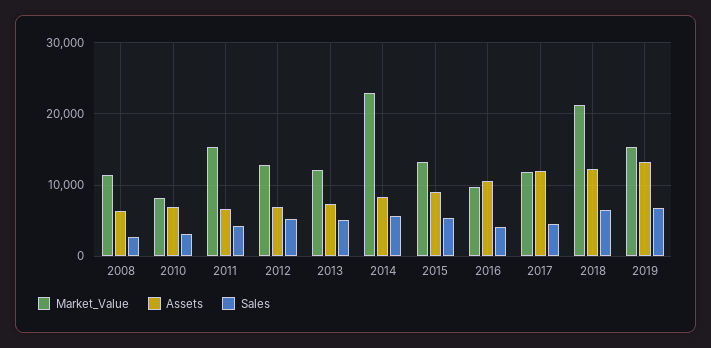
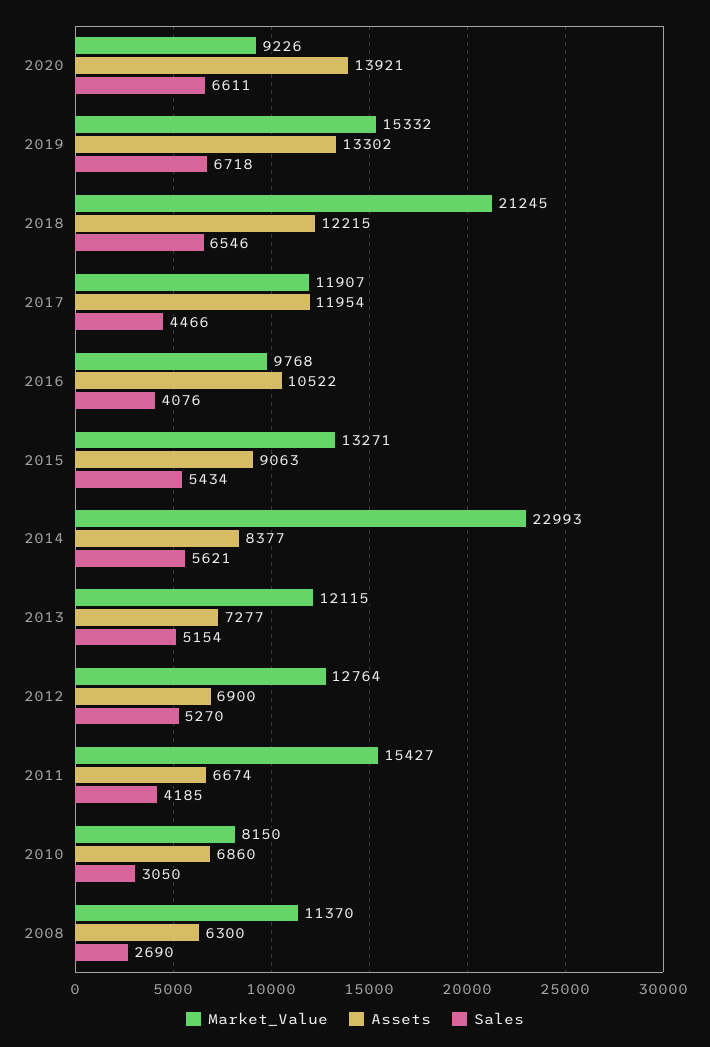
Market_Value, 2020: none -> 9226
Assets, 2020: none -> 13921
Sales, 2020: none -> 6611

